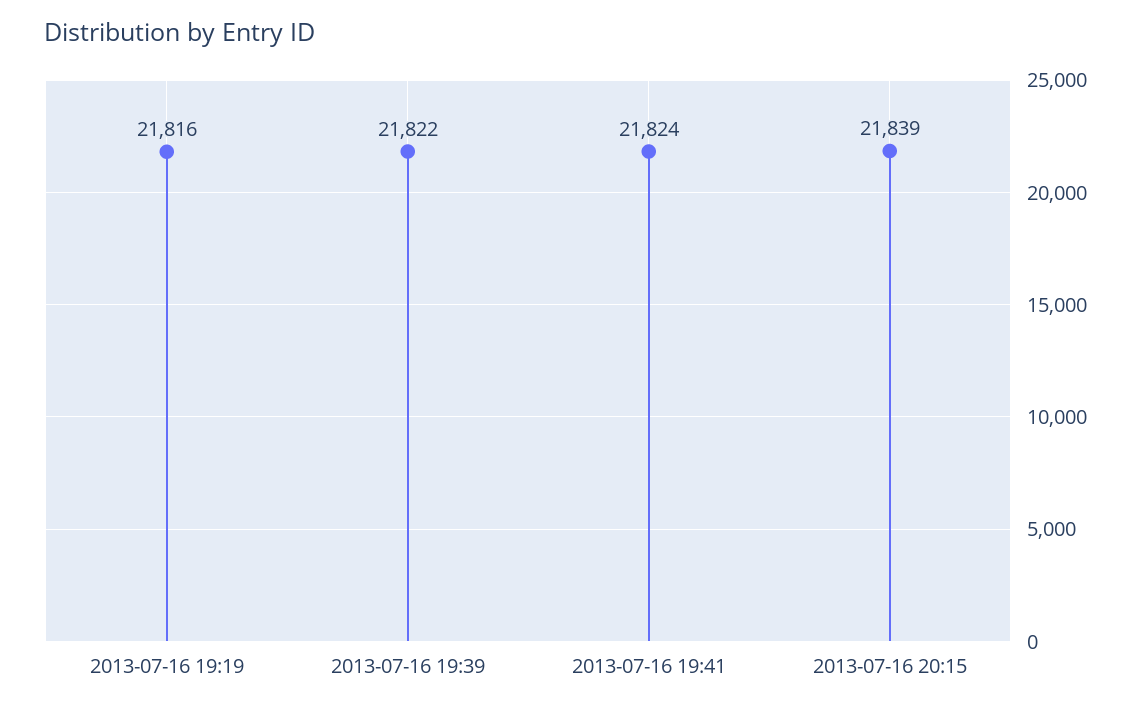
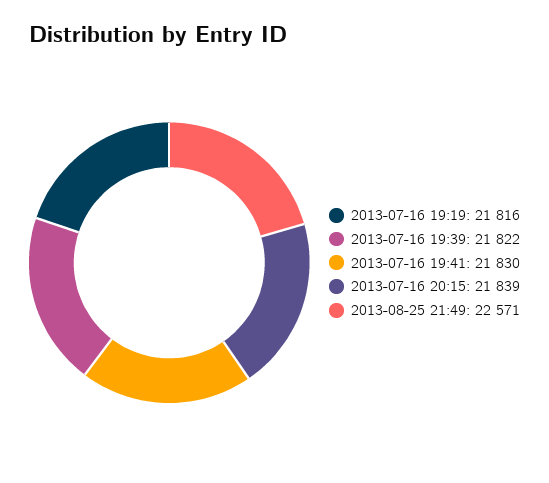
2013-07-16 19:41: 21824 -> 21830
2013-08-25 21:49: none -> 22571

